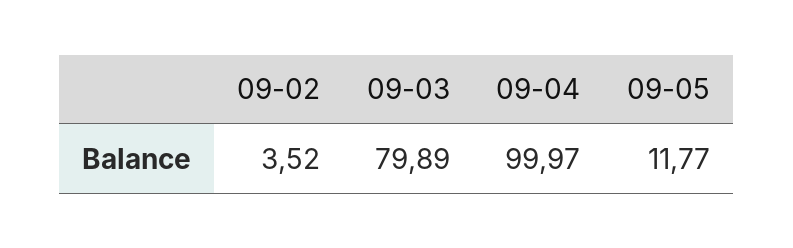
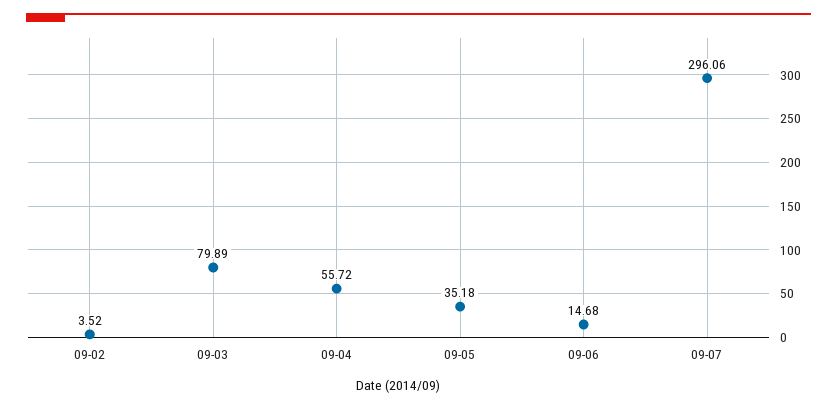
09-04: 99.97 -> 55.72
09-05: 11.77 -> 35.18
09-06: none -> 14.68
09-07: none -> 296.06

